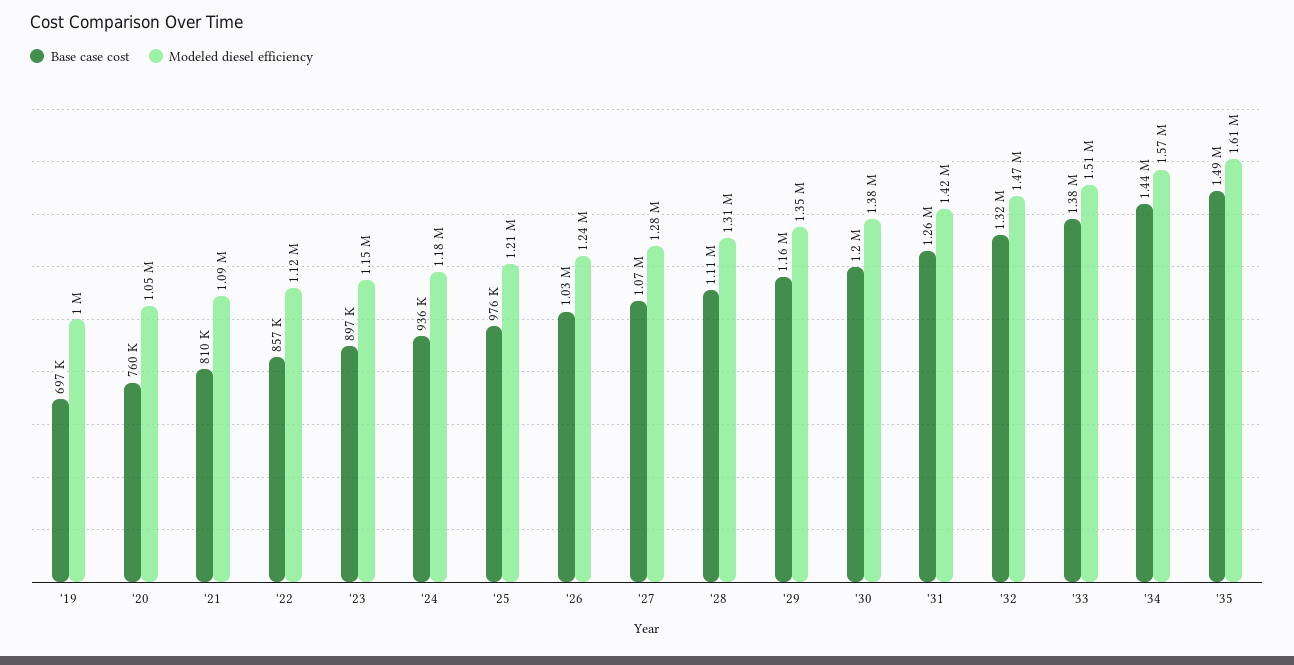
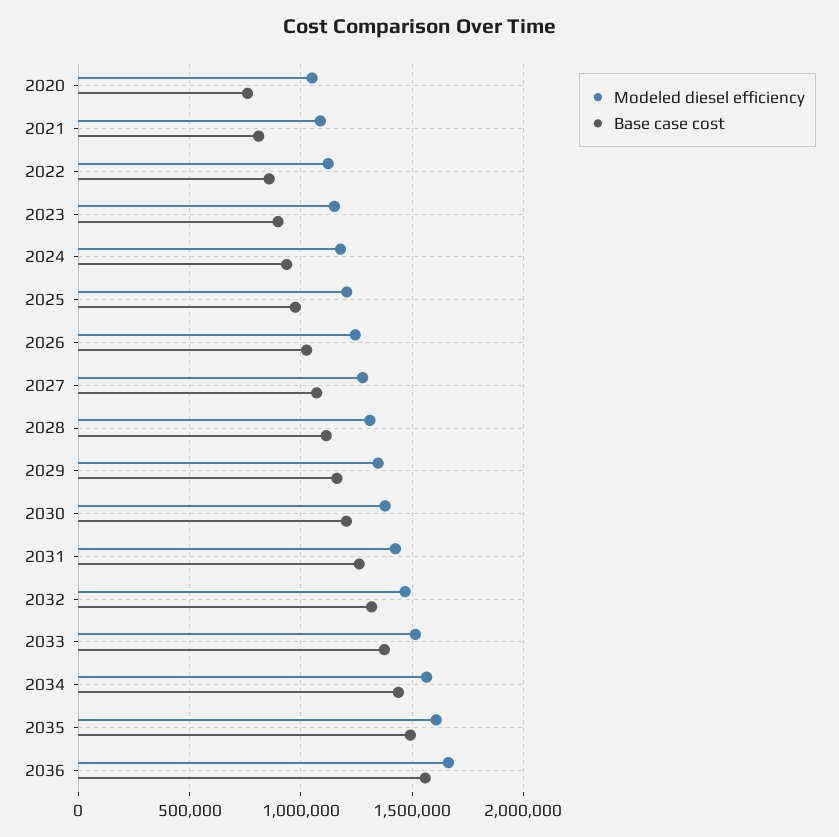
Base case cost, '19: 697000 -> none
Modeled diesel efficiency, '19: 1000000 -> none
Modeled diesel efficiency, 2036: none -> 1650000
Base case cost, 2036: none -> 1550000

